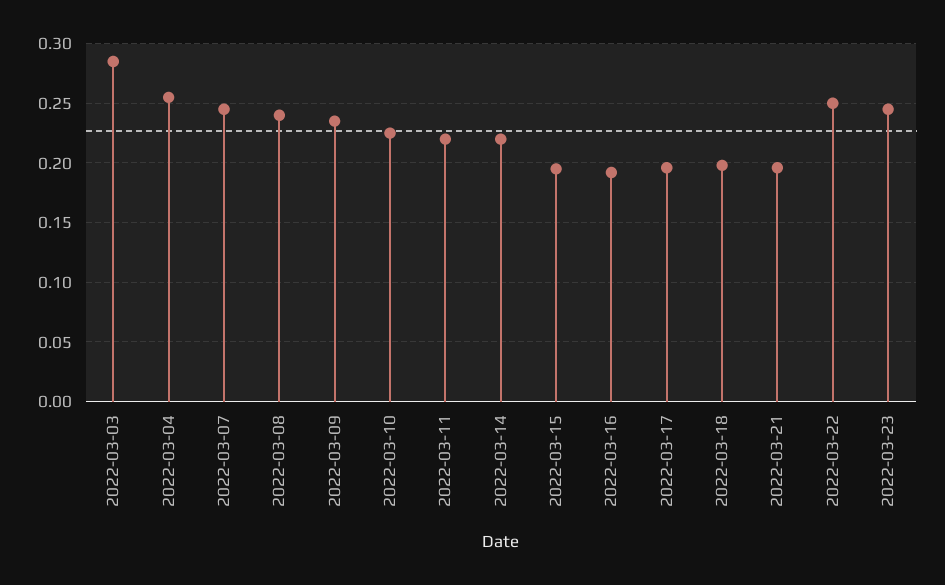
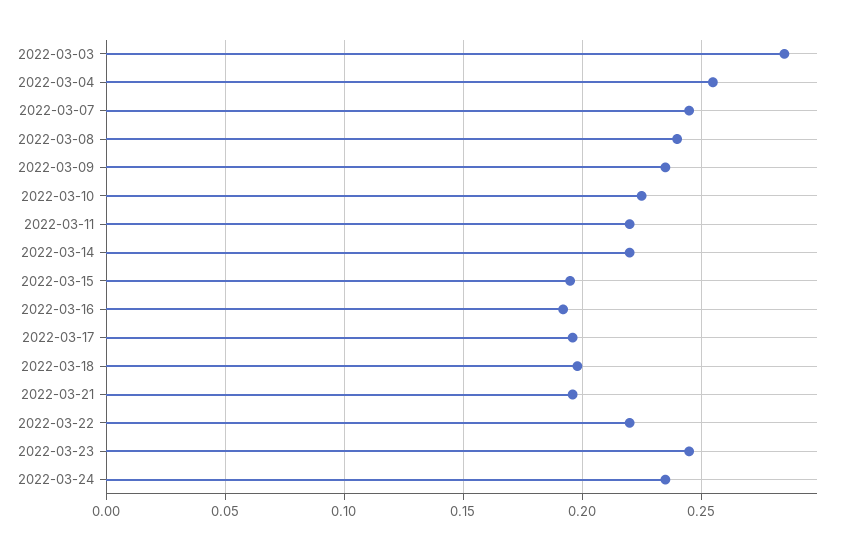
2022-03-22: 0.25 -> 0.22
2022-03-24: none -> 0.235

